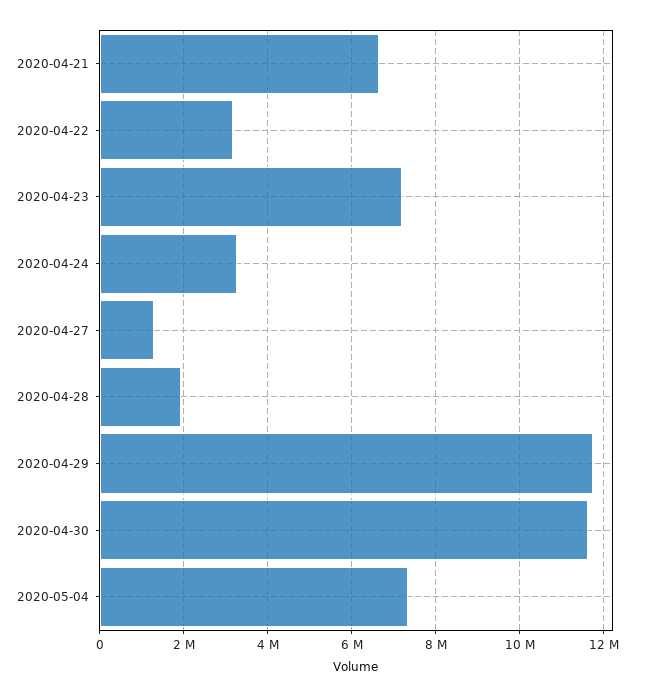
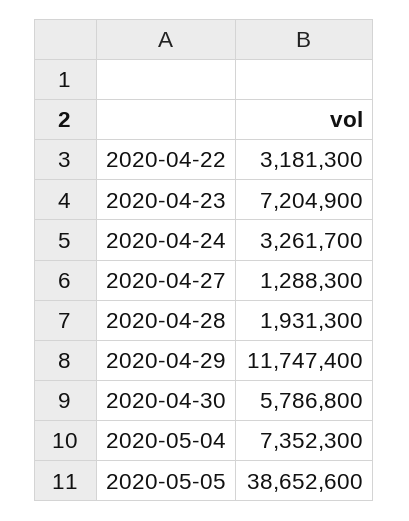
2020-04-21: 6600000 -> none
2020-04-30: 11600000 -> 5786800
2020-05-05: none -> 38652600

